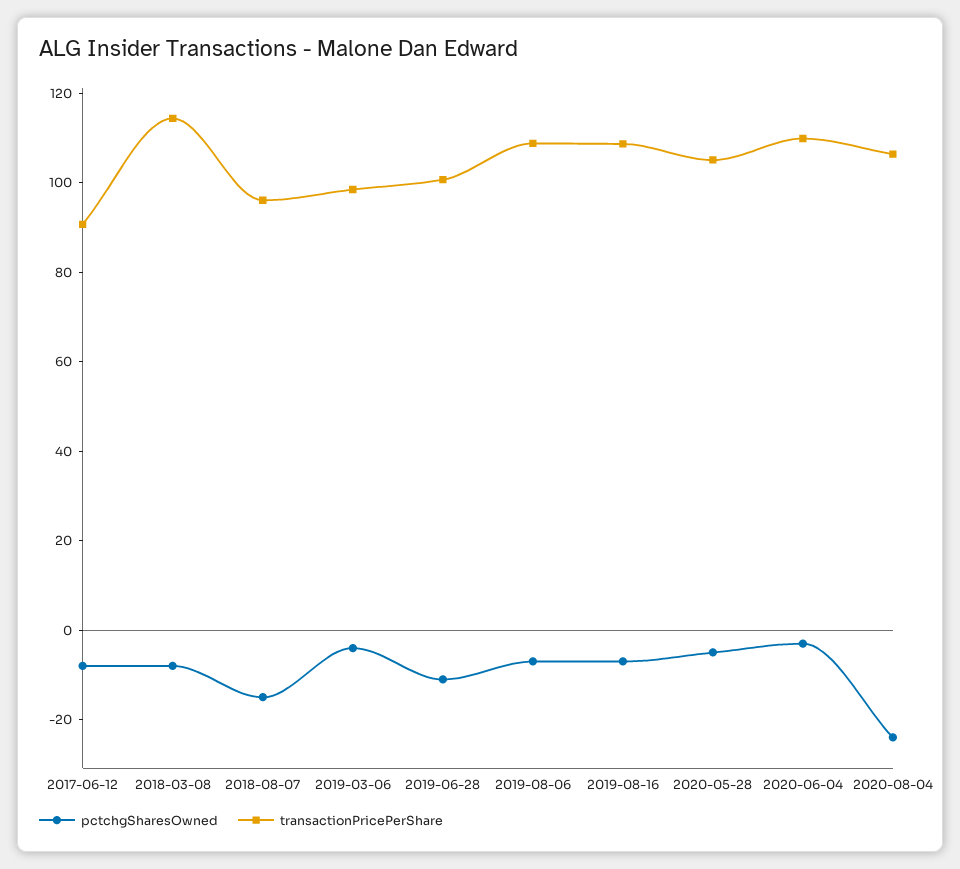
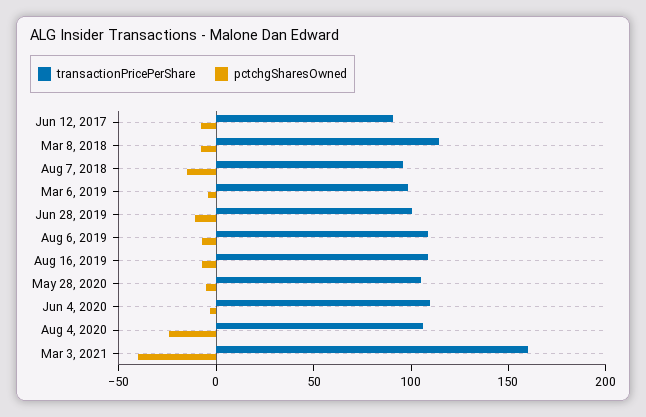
transactionPricePerShare, Mar 3, 2021: none -> 160
pctchgSharesOwned, Mar 3, 2021: none -> -40

